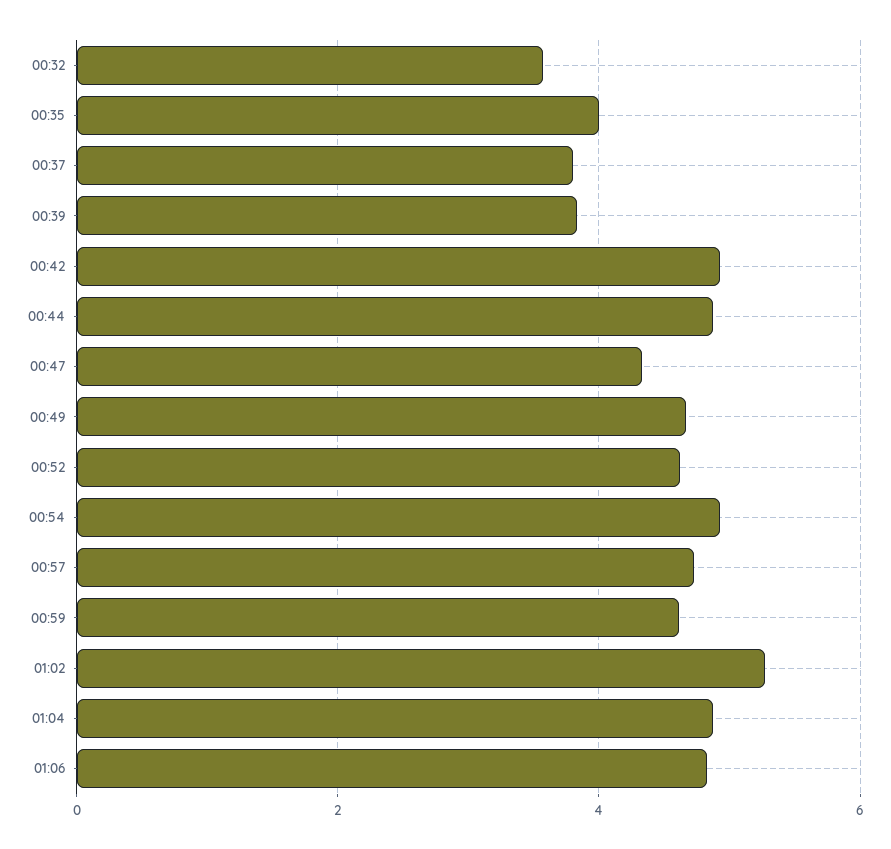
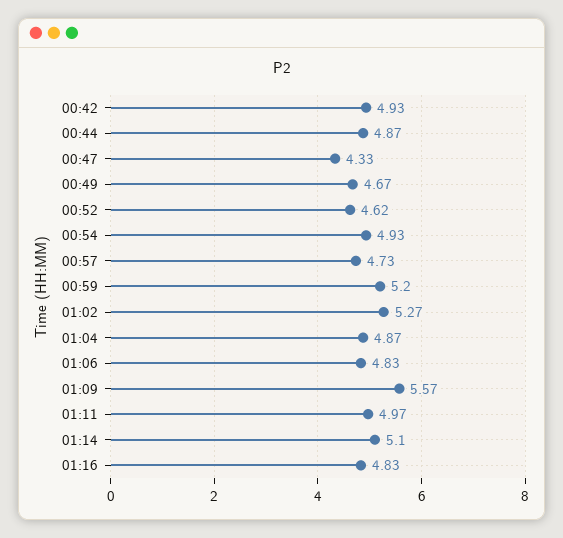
00:32: 3.6 -> none
00:35: 4 -> none
00:37: 3.8 -> none
00:39: 3.8 -> none
00:59: 4.6 -> 5.2
01:09: none -> 5.57
01:11: none -> 4.97
01:14: none -> 5.1
01:16: none -> 4.83

